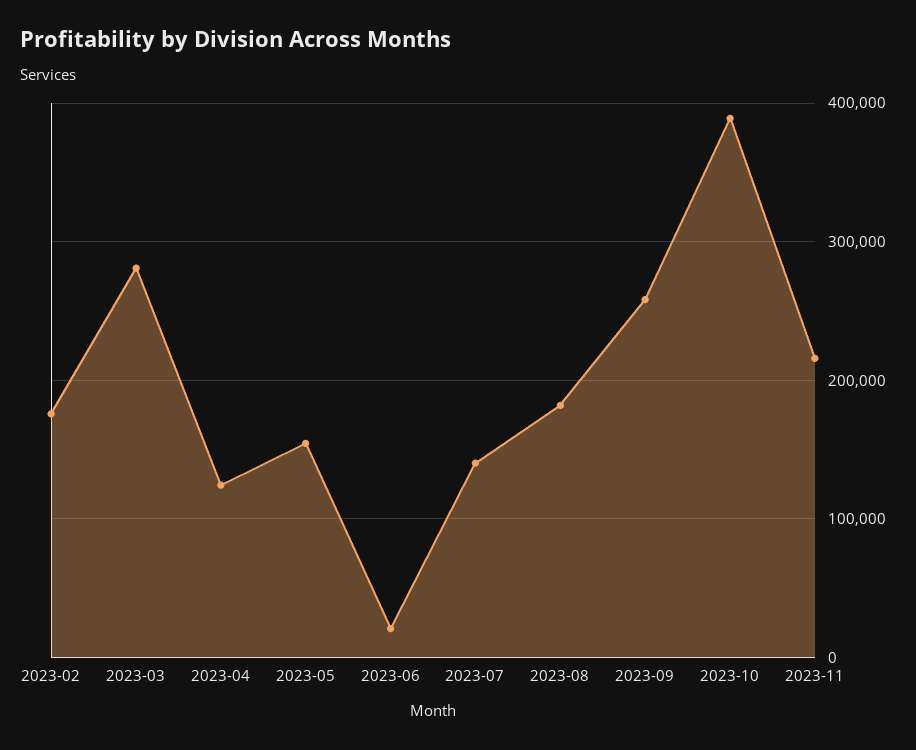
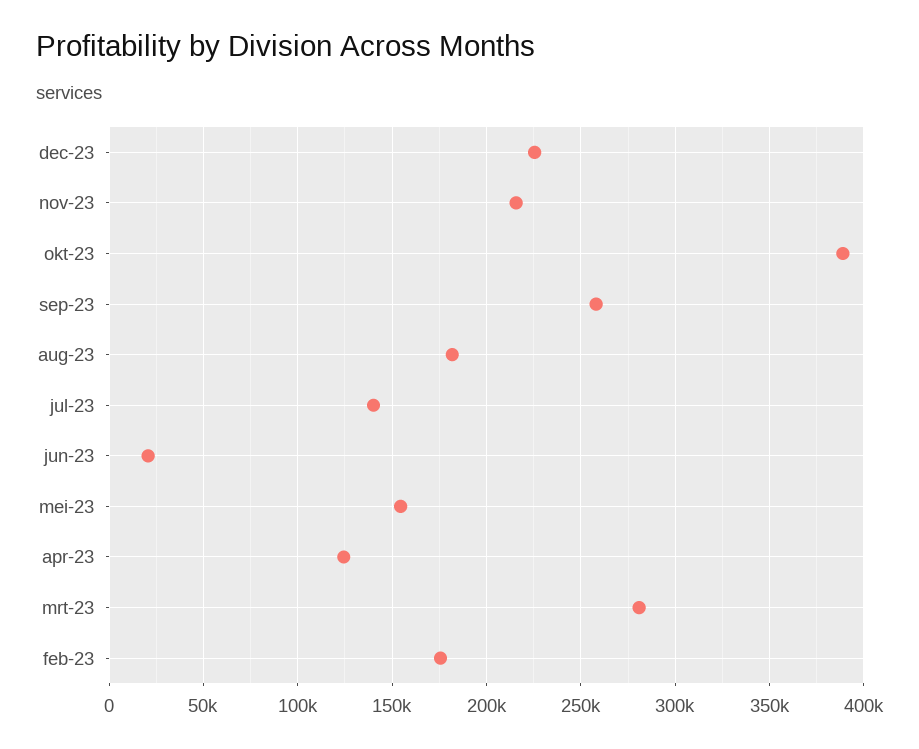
dec-23: none -> 225000

